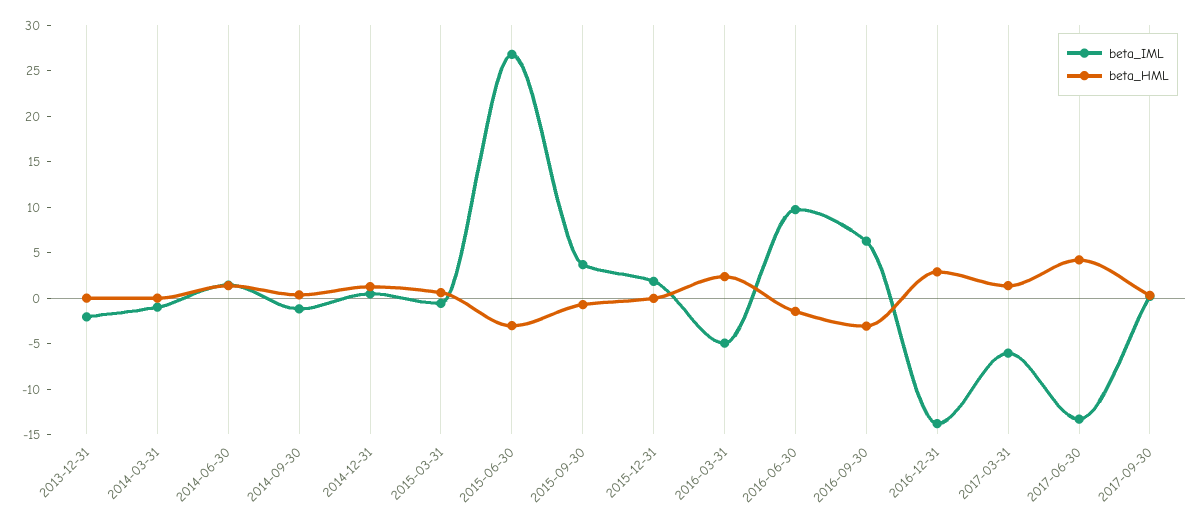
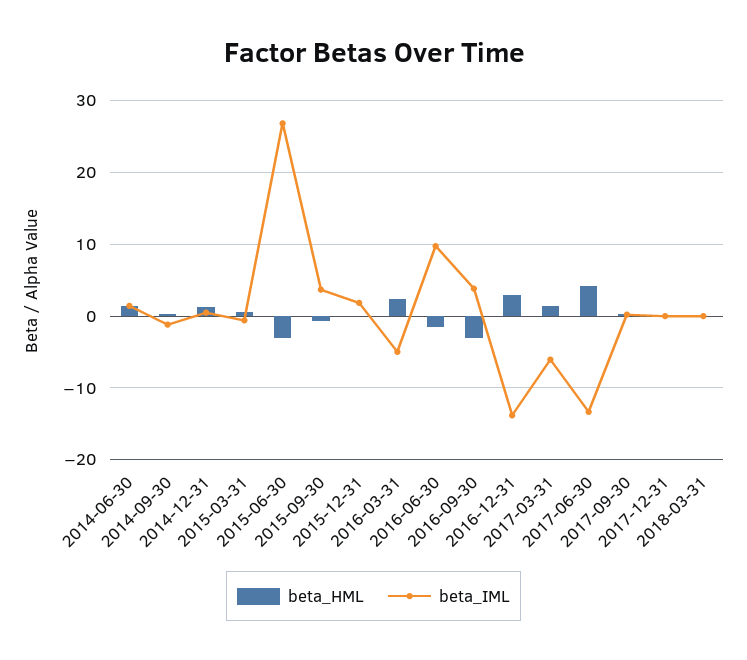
beta_IML, 2013-12-31: -2 -> none
beta_HML, 2013-12-31: 0 -> none
beta_IML, 2014-03-31: -1 -> none
beta_HML, 2014-03-31: 0 -> none
beta_IML, 2016-09-30: 6 -> 4
beta_HML, 2017-12-31: none -> 0
beta_IML, 2017-12-31: none -> 0
beta_HML, 2018-03-31: none -> 0
beta_IML, 2018-03-31: none -> 0

